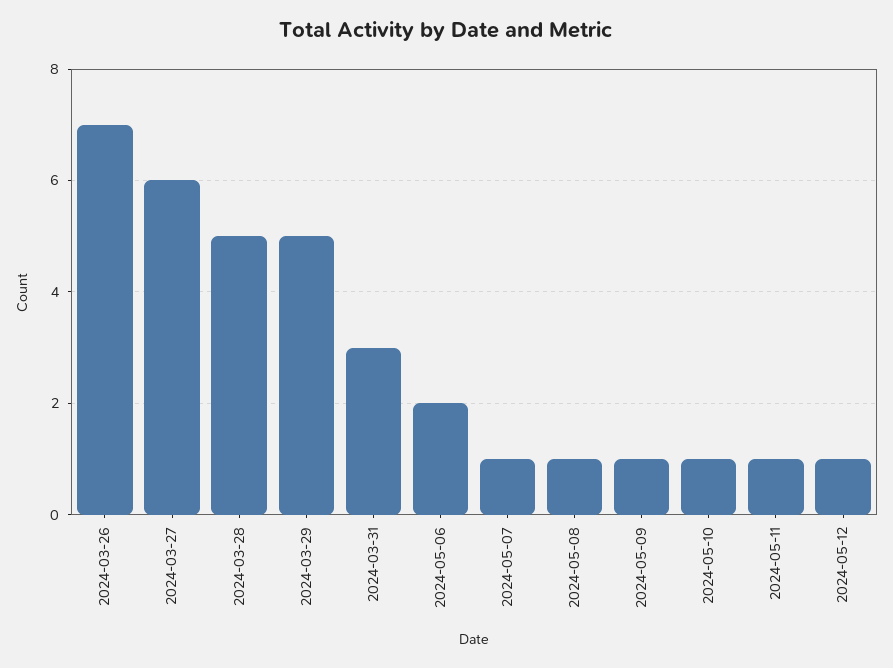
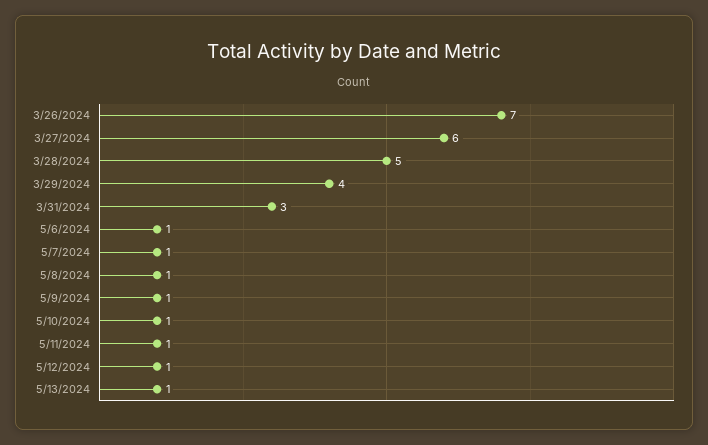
2024-03-29: 5 -> 4
2024-05-06: 2 -> 1
5/13/2024: none -> 1

